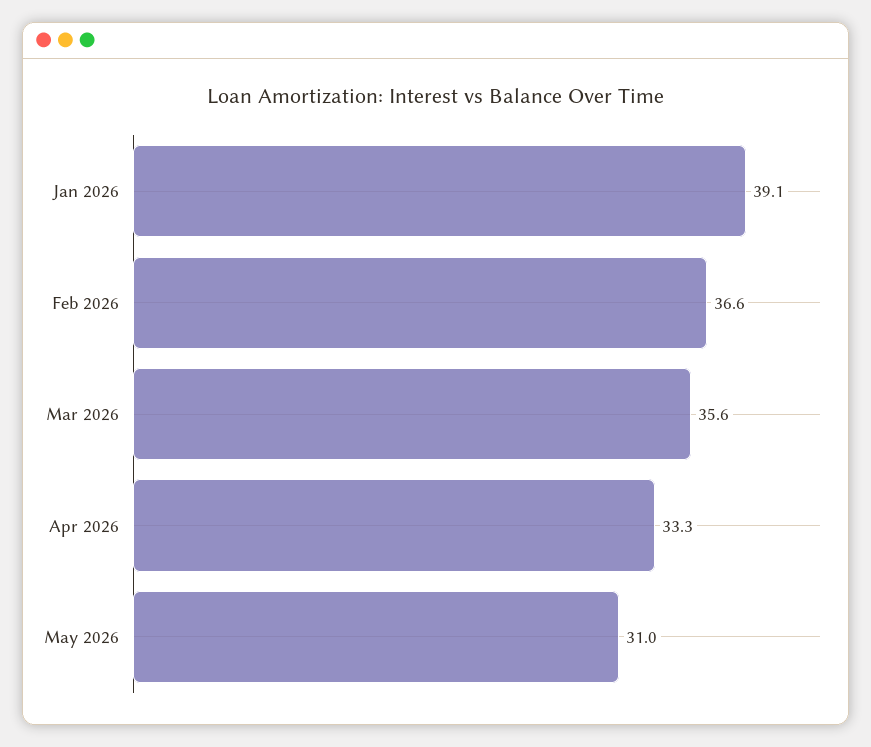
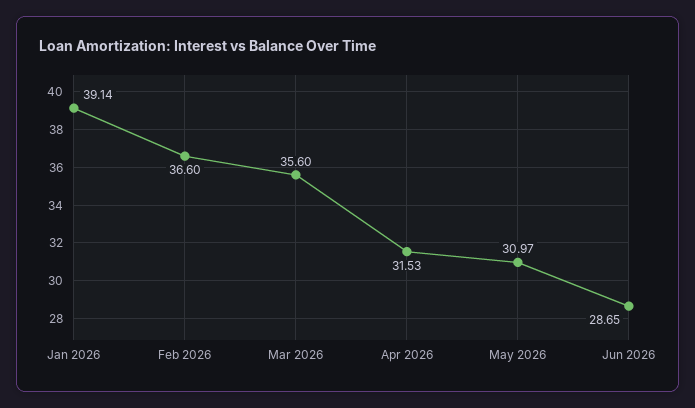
Apr 2026: 33.3 -> 31.53
Jun 2026: none -> 28.65

